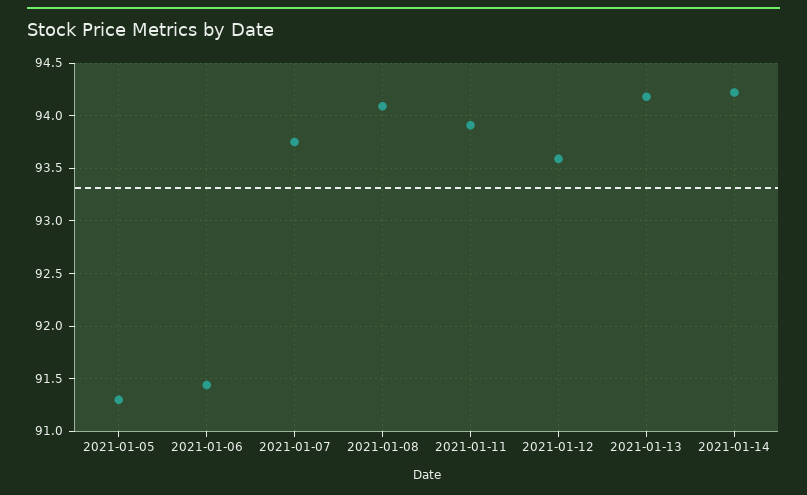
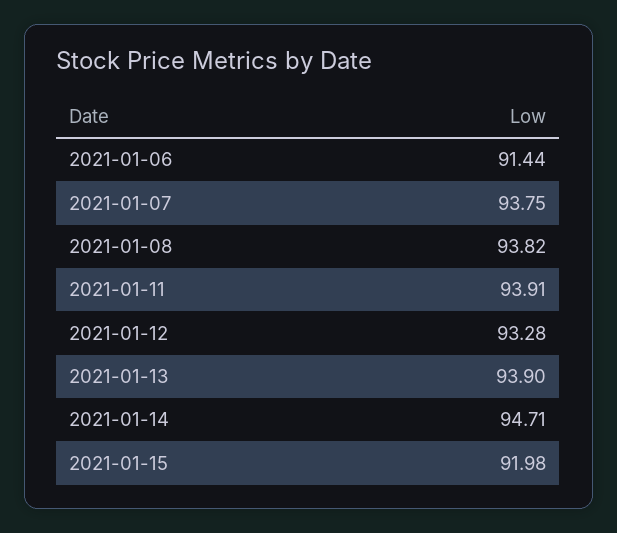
2021-01-05: 91.3 -> none
2021-01-08: 94.1 -> 93.82
2021-01-12: 93.6 -> 93.28
2021-01-13: 94.2 -> 93.9
2021-01-14: 94.2 -> 94.71
2021-01-15: none -> 91.98

